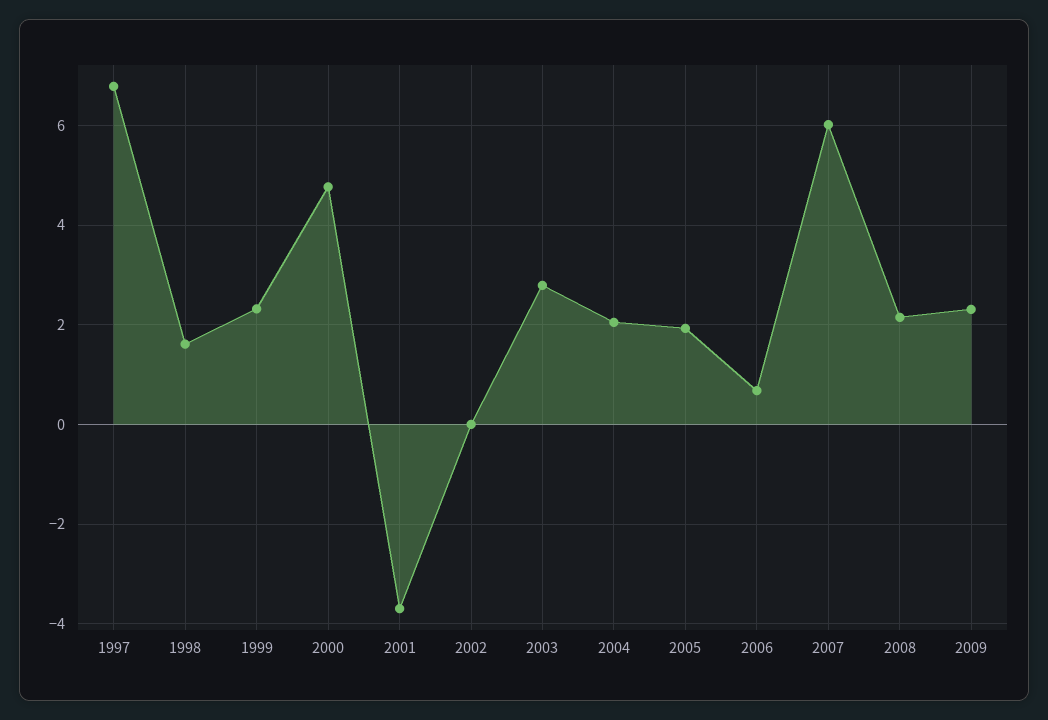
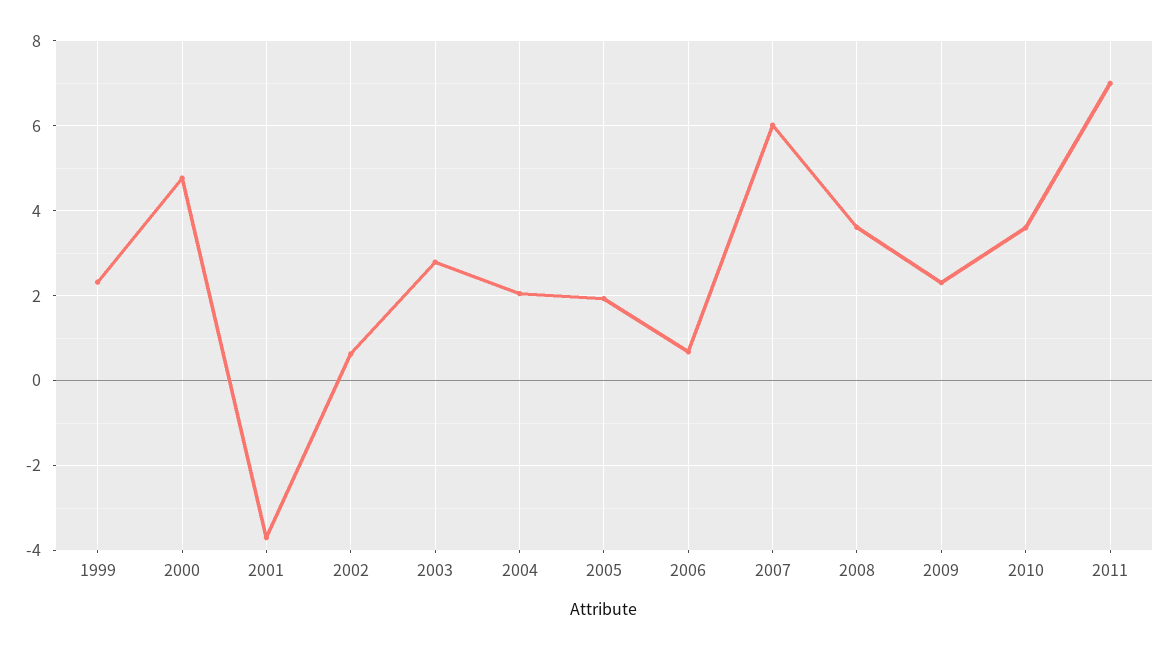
1997: 6.8 -> none
1998: 1.6 -> none
2002: 0 -> 0.6
2008: 2.2 -> 3.6
2010: none -> 3.6
2011: none -> 7

